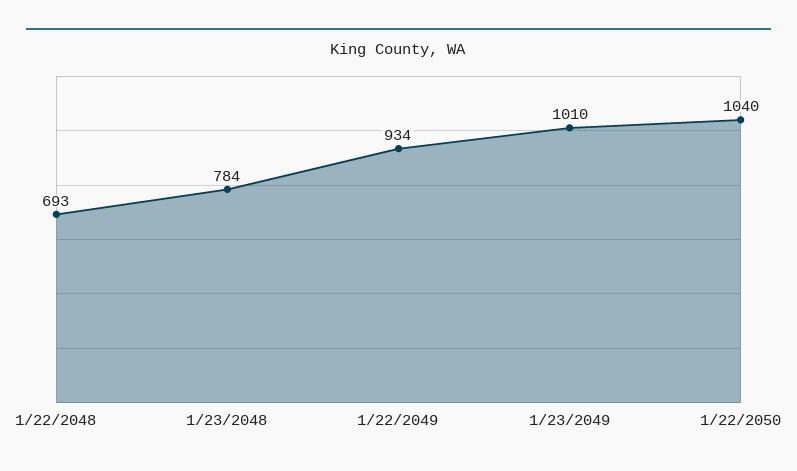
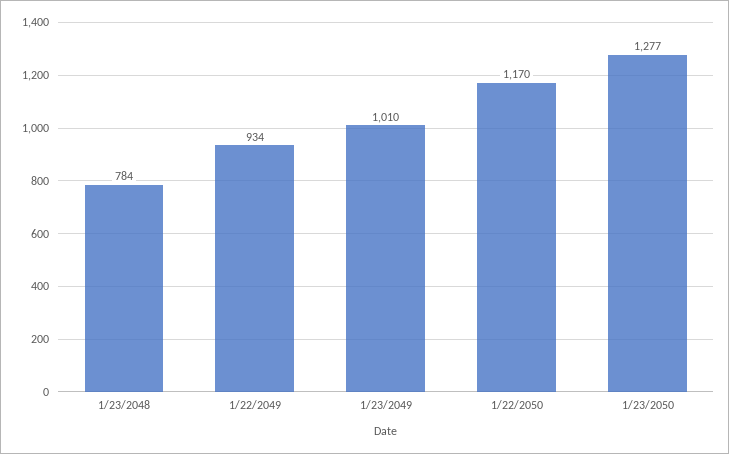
1/22/2048: 693 -> none
1/22/2050: 1040 -> 1170
1/23/2050: none -> 1277

